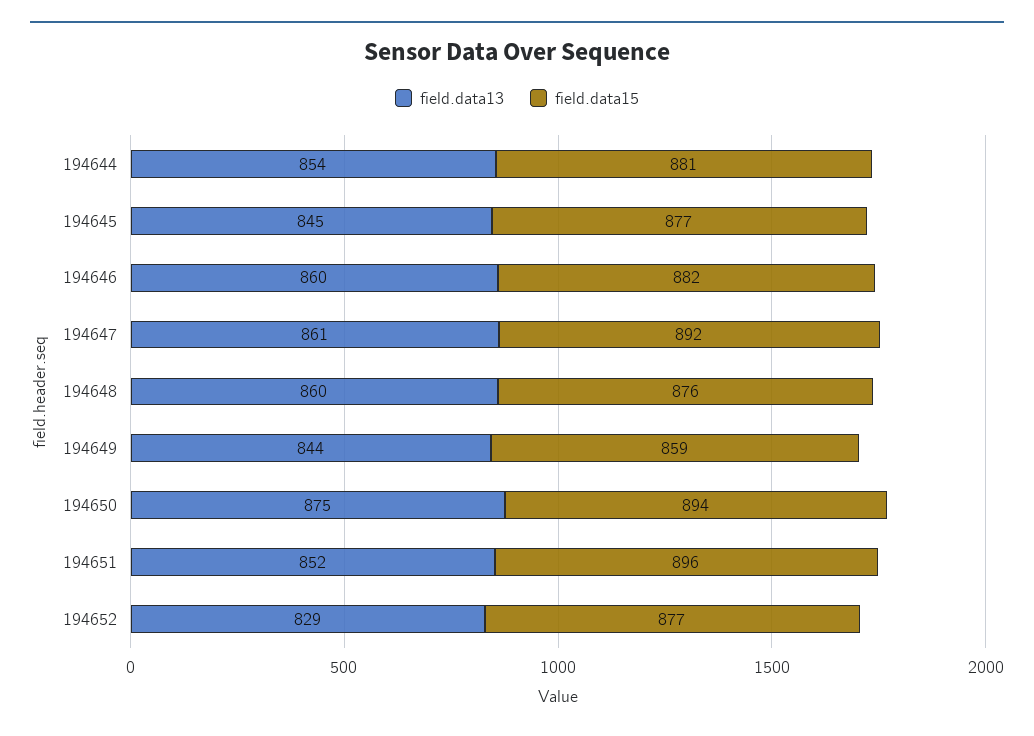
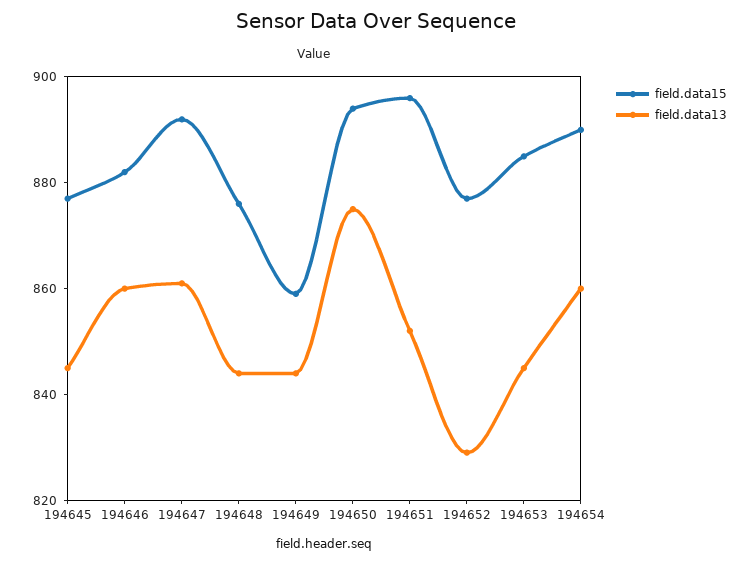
field.data13, 194644: 854 -> none
field.data15, 194644: 881 -> none
field.data13, 194648: 860 -> 845
field.data15, 194653: none -> 885
field.data13, 194653: none -> 845
field.data15, 194654: none -> 890
field.data13, 194654: none -> 860

